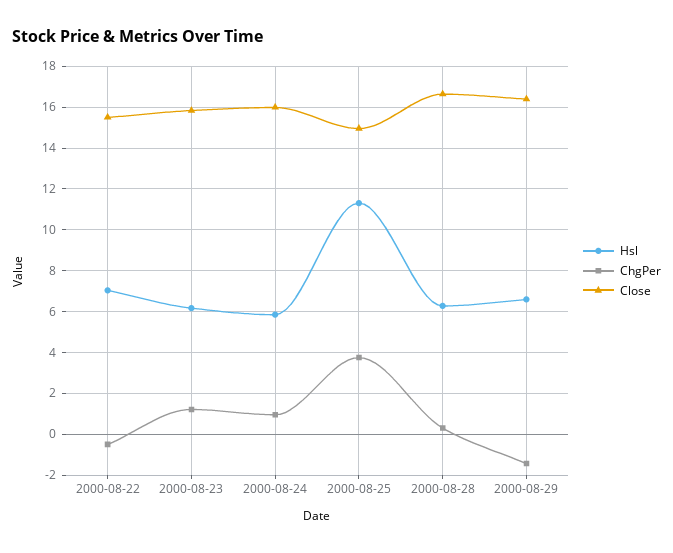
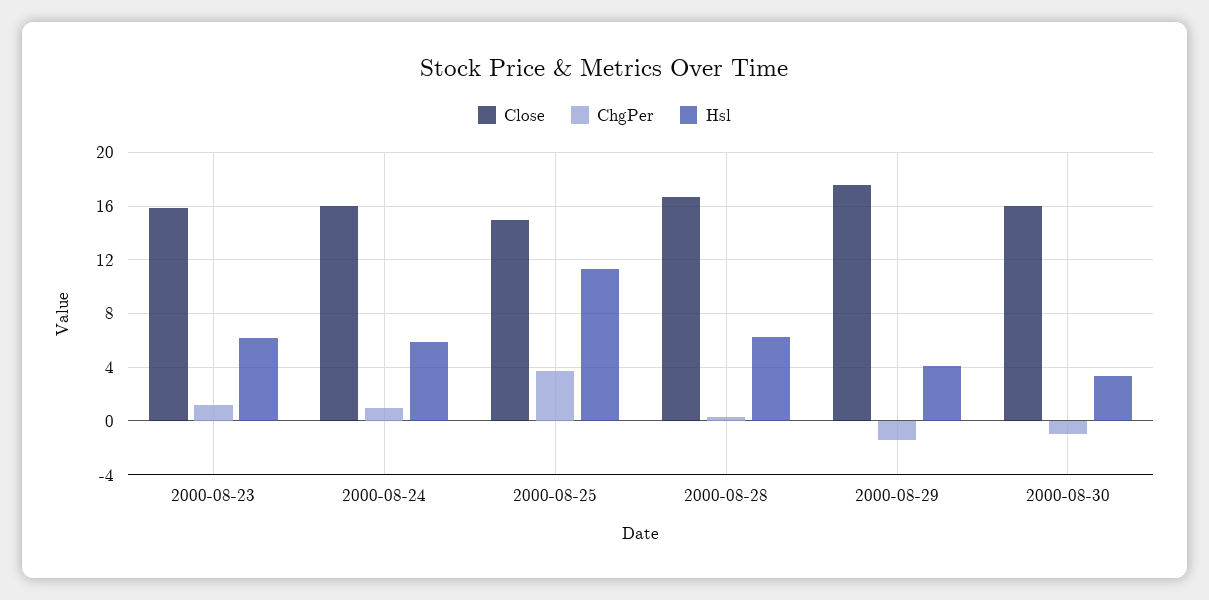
Hsl, 2000-08-22: 7 -> none
ChgPer, 2000-08-22: -0.5 -> none
Close, 2000-08-22: 15.5 -> none
Hsl, 2000-08-29: 6.5 -> 4
Close, 2000-08-29: 16.5 -> 17.5
Close, 2000-08-30: none -> 16
ChgPer, 2000-08-30: none -> -1
Hsl, 2000-08-30: none -> 3.5

